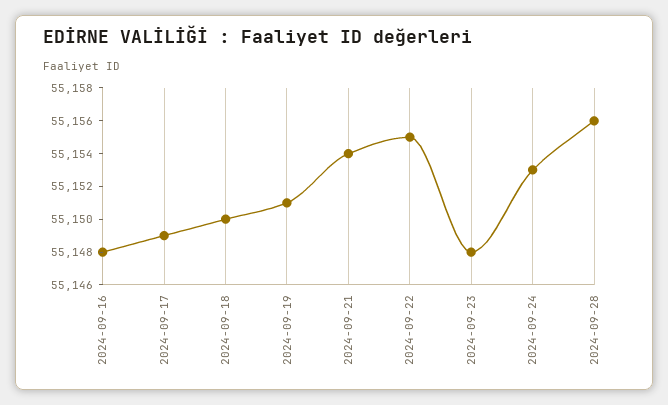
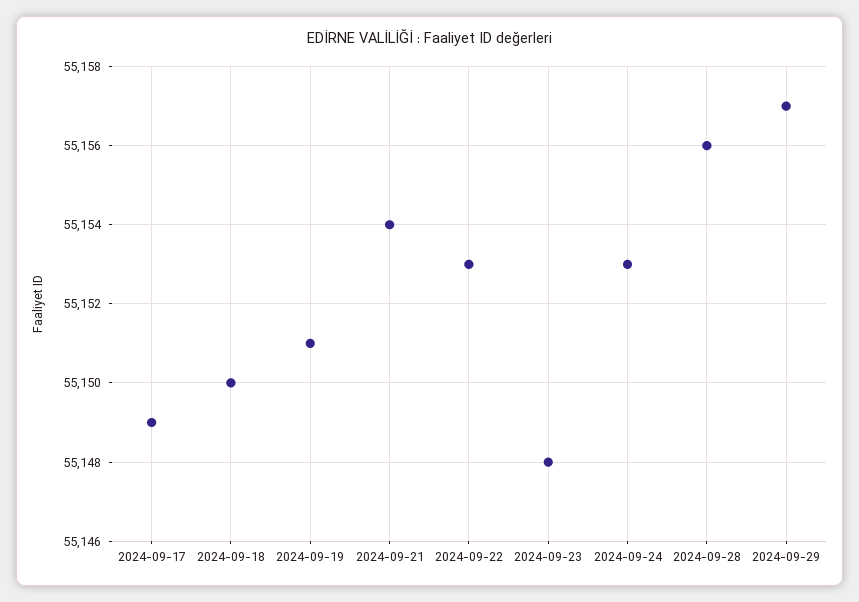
2024-09-16: 55148 -> none
2024-09-22: 55155 -> 55153
2024-09-29: none -> 55157

